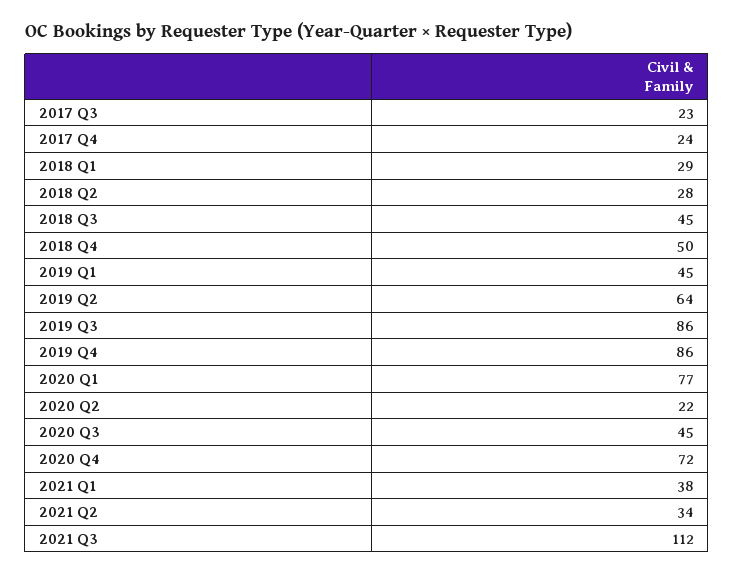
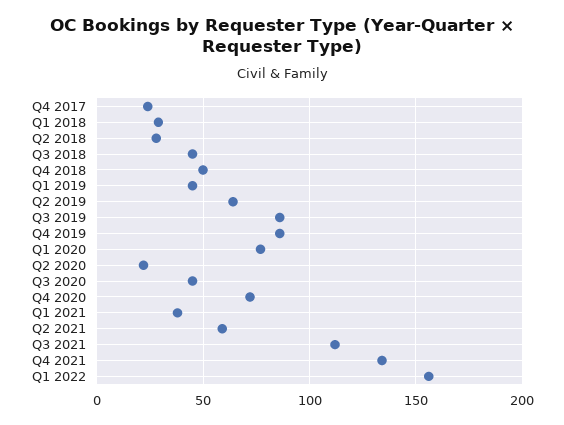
2017 Q3: 23 -> none
2021 Q2: 34 -> 60
Q4 2021: none -> 135
Q1 2022: none -> 155

